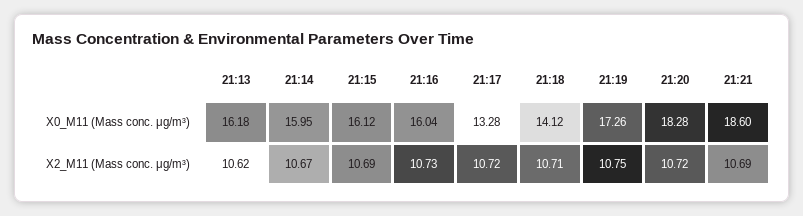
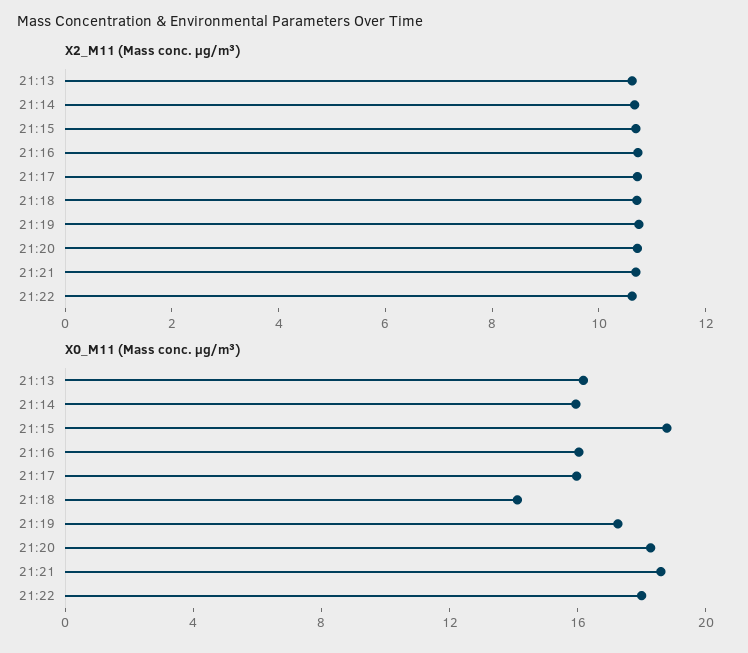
X0_M11 (Mass conc. μg/m³), 21:15: 16.12 -> 19
X0_M11 (Mass conc. μg/m³), 21:17: 13.28 -> 16
X2_M11 (Mass conc. μg/m³), 21:22: none -> 10.5
X0_M11 (Mass conc. μg/m³), 21:22: none -> 18

